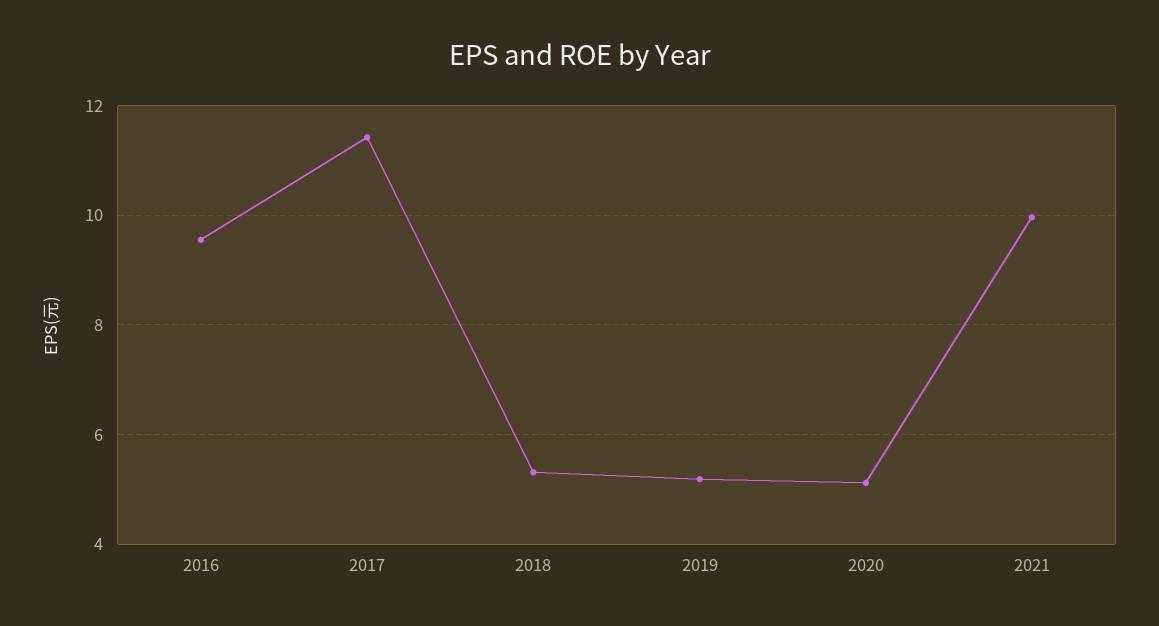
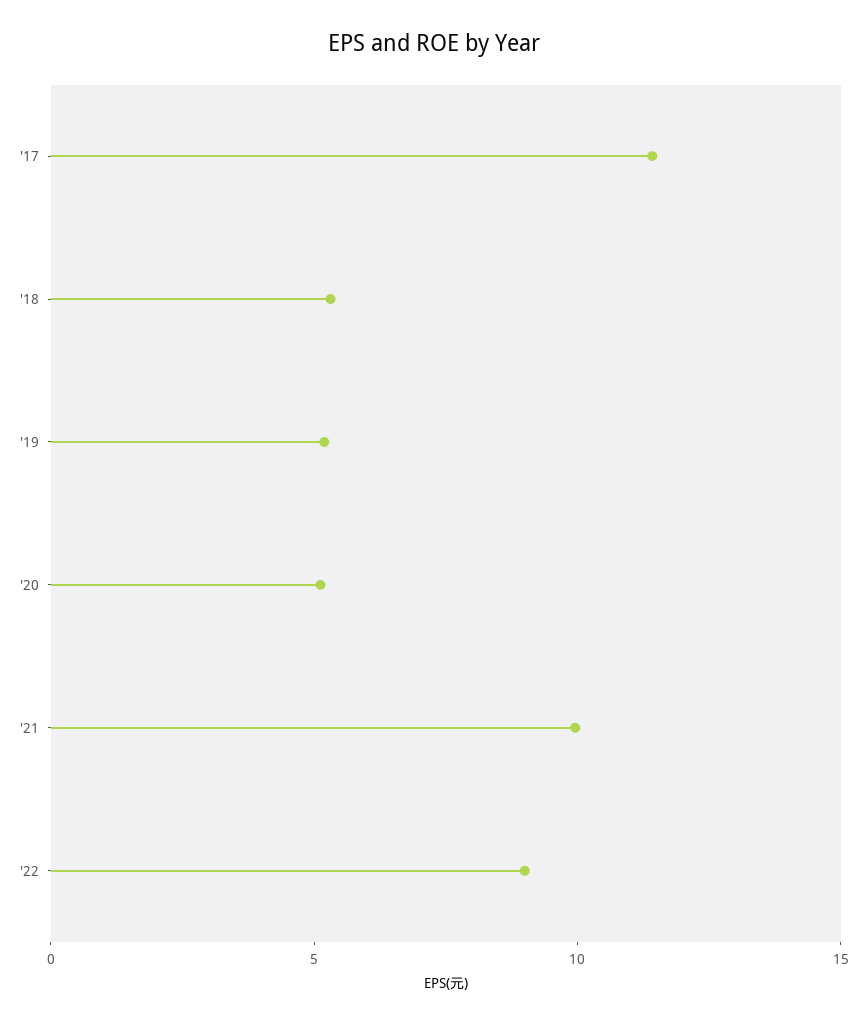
2016: 9.6 -> none
'22: none -> 9

